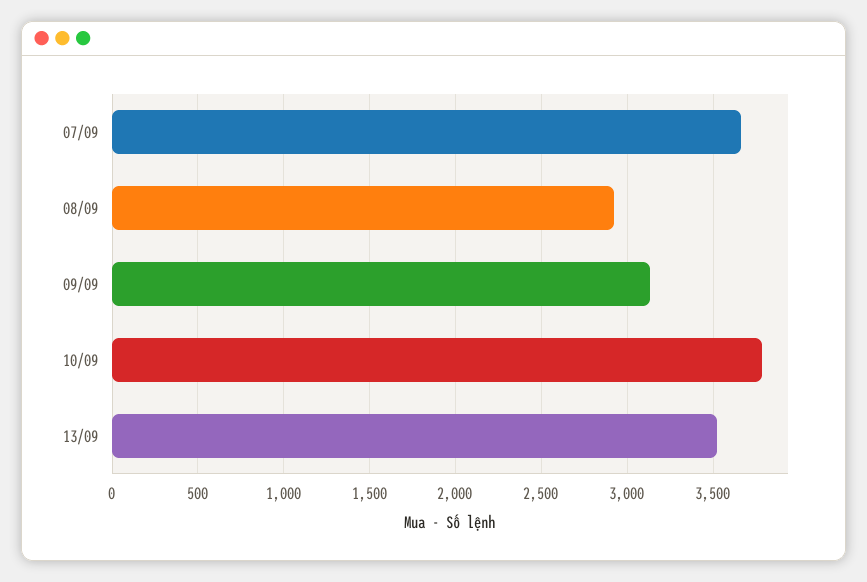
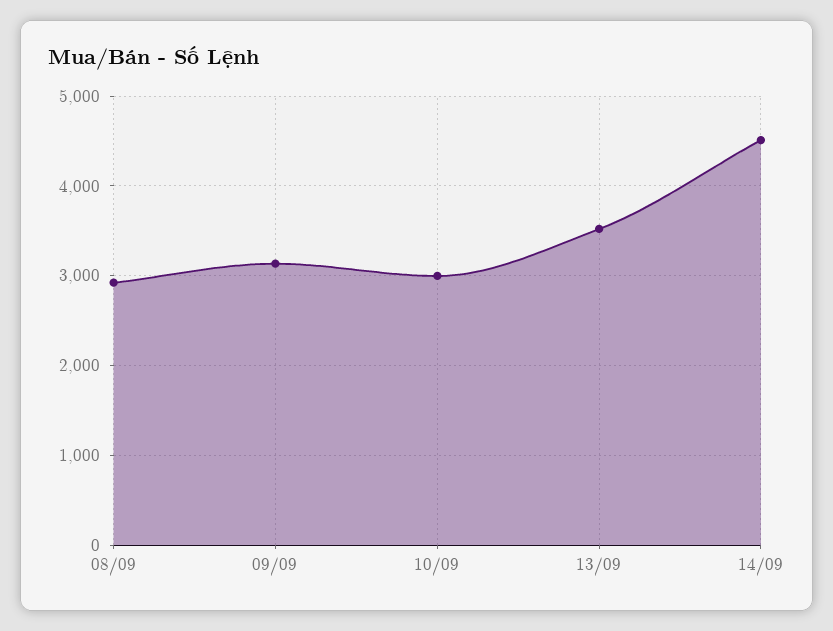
07/09: 3650 -> none
10/09: 3800 -> 3000
14/09: none -> 4500

